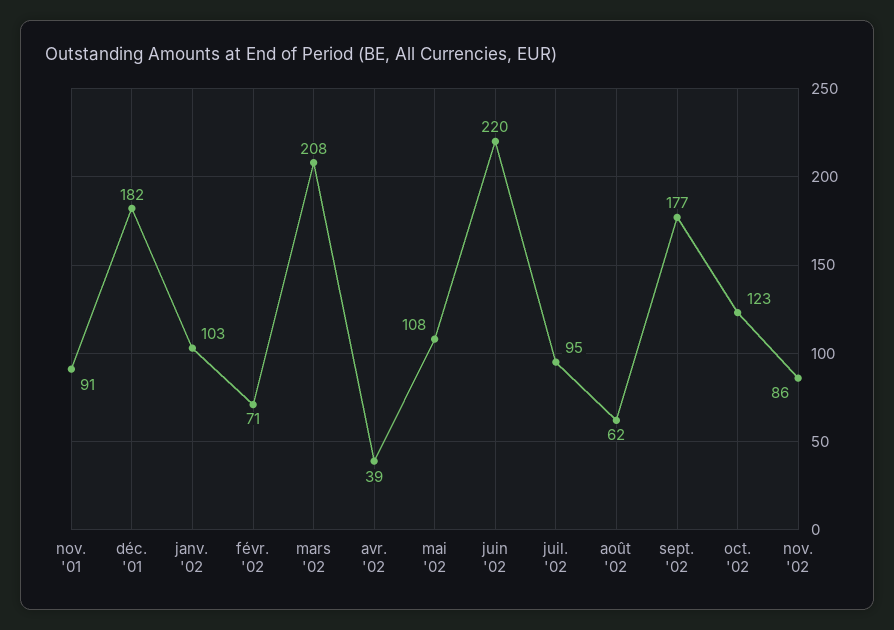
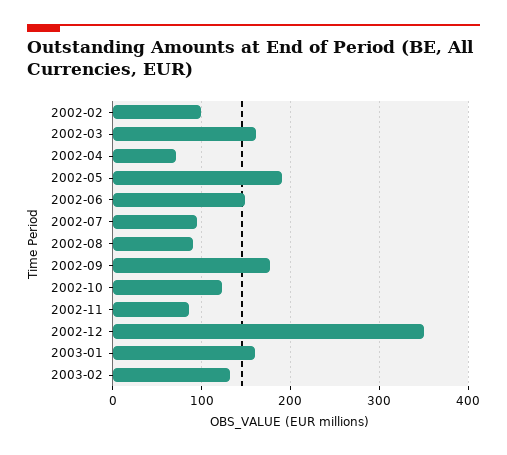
nov. '01: 91 -> none
déc. '01: 182 -> none
janv. '02: 103 -> none
févr. '02: 71 -> 100
mars '02: 208 -> 160
avr. '02: 39 -> 70
mai '02: 108 -> 190
juin '02: 220 -> 150
août '02: 62 -> 90
2002-12: none -> 350
2003-01: none -> 160
2003-02: none -> 130

